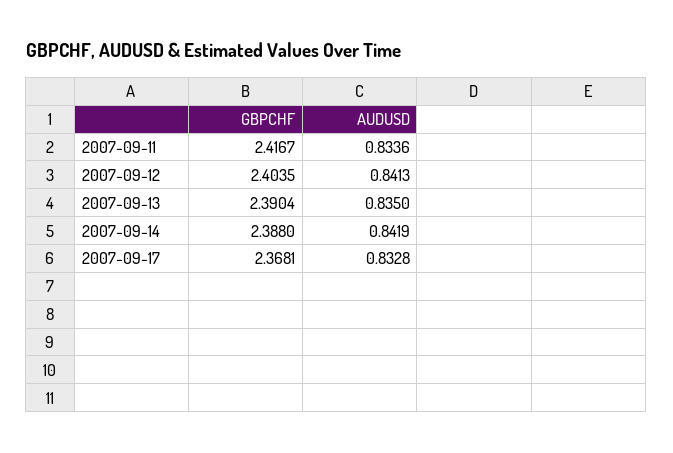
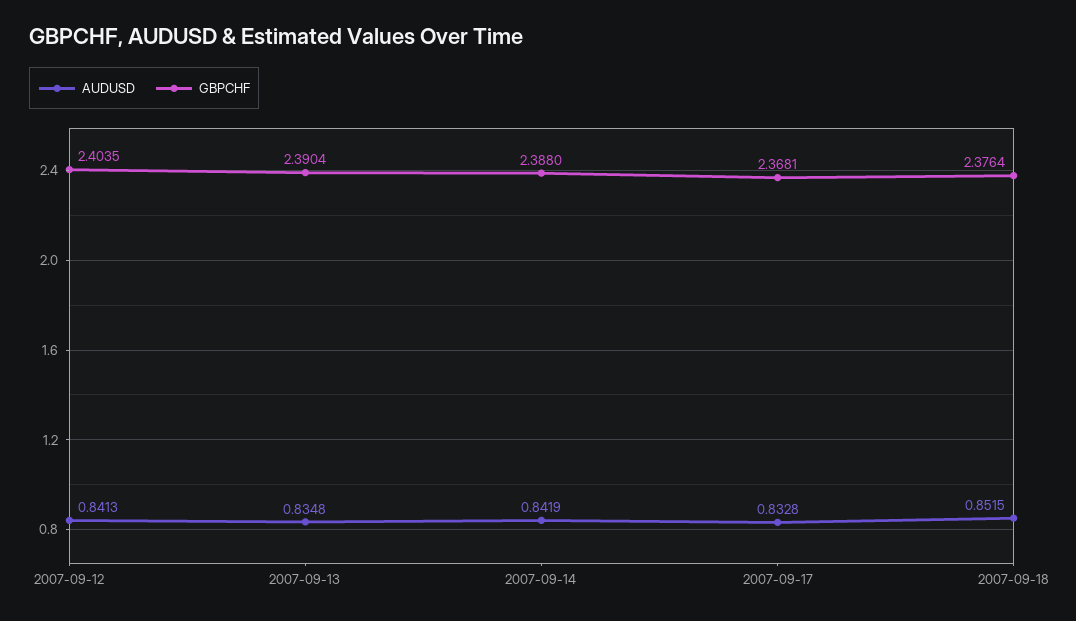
GBPCHF, 2007-09-11: 2.4167 -> none
AUDUSD, 2007-09-11: 0.8336 -> none
AUDUSD, 2007-09-13: 0.835 -> 0.8348
AUDUSD, 2007-09-18: none -> 0.8515
GBPCHF, 2007-09-18: none -> 2.3764

